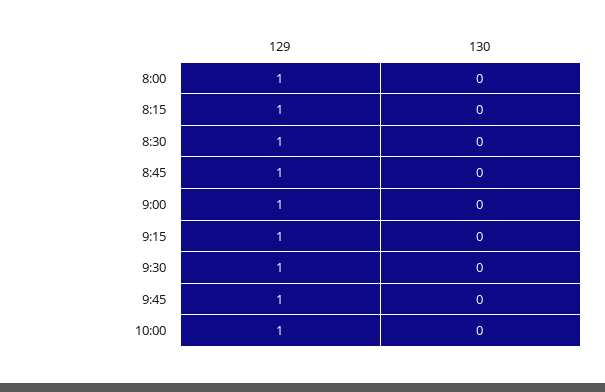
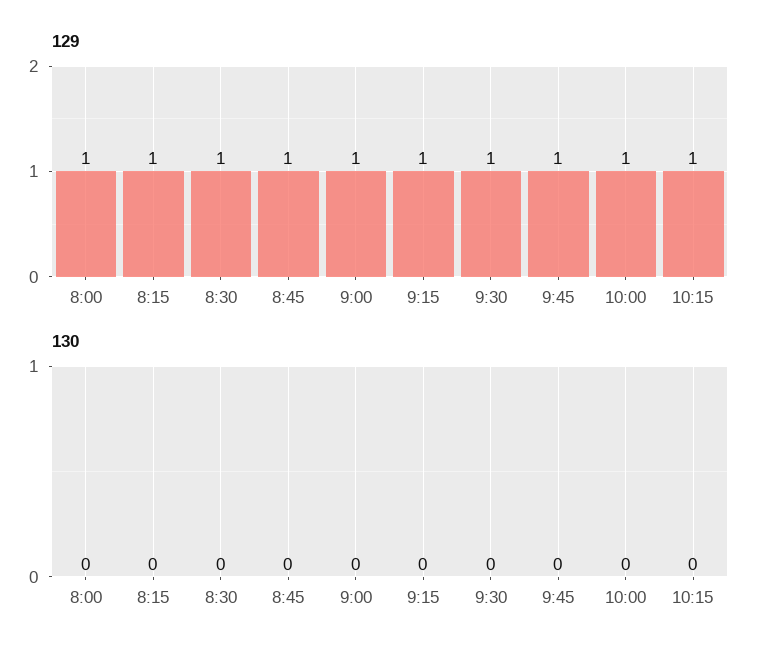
129, 10:15: none -> 1
130, 10:15: none -> 0

